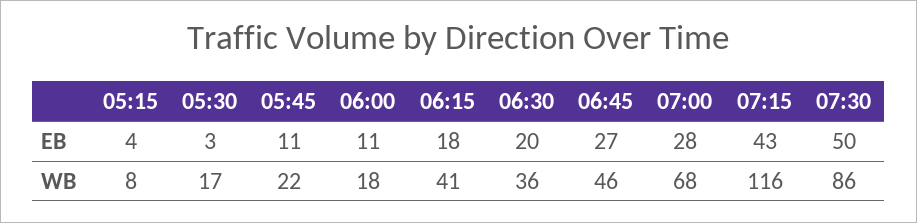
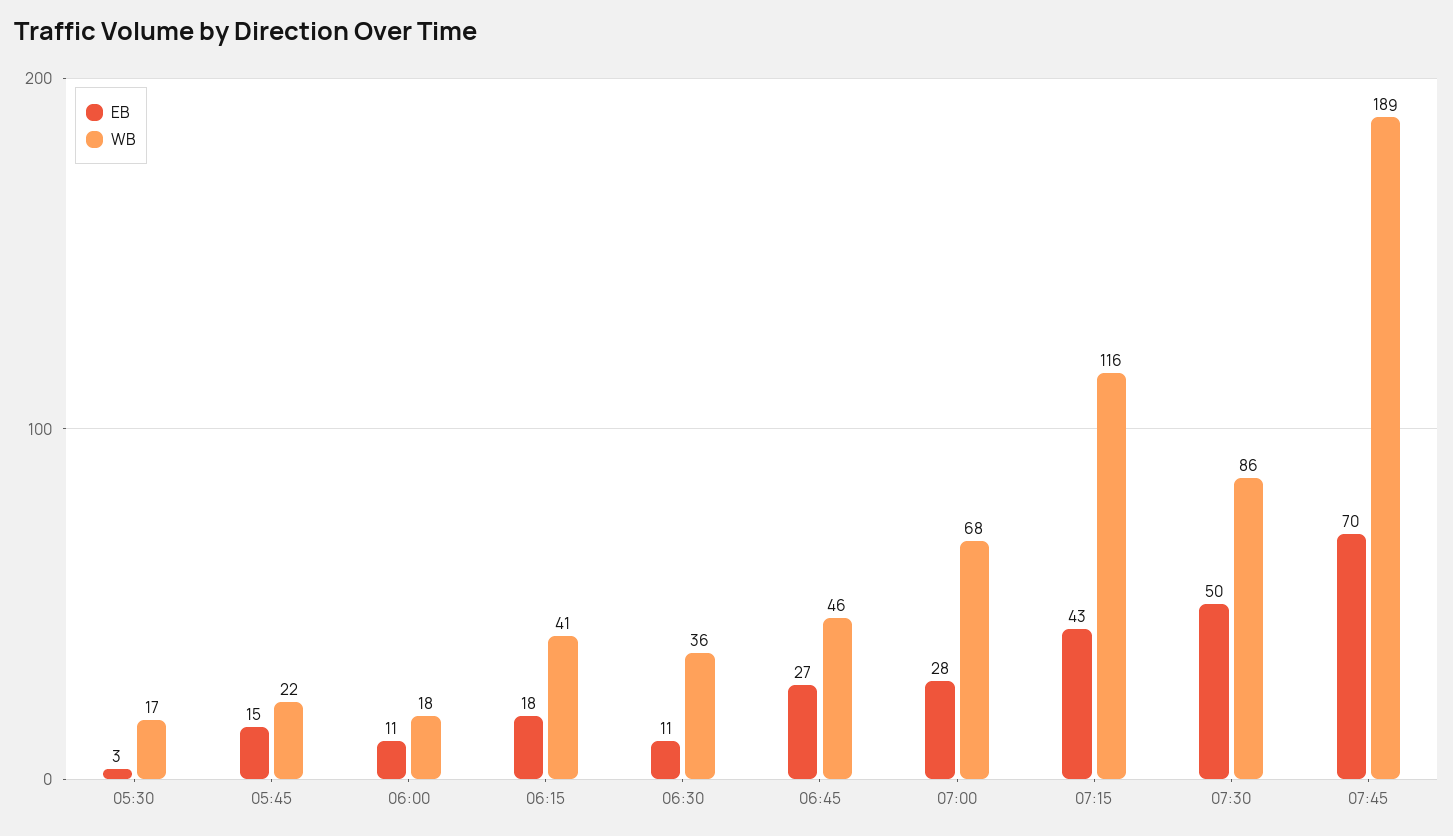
EB, 05:15: 4 -> none
EB, 05:45: 11 -> 15
EB, 06:30: 20 -> 11
WB, 05:15: 8 -> none
EB, 07:45: none -> 70
WB, 07:45: none -> 189

